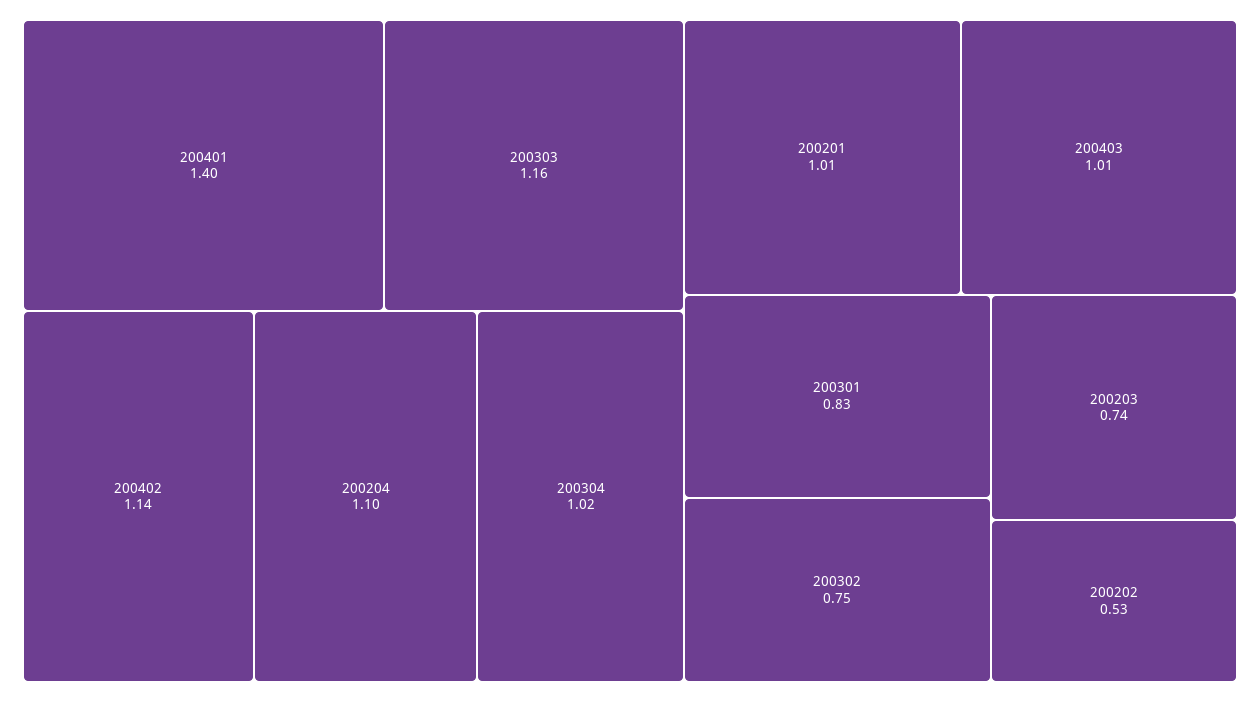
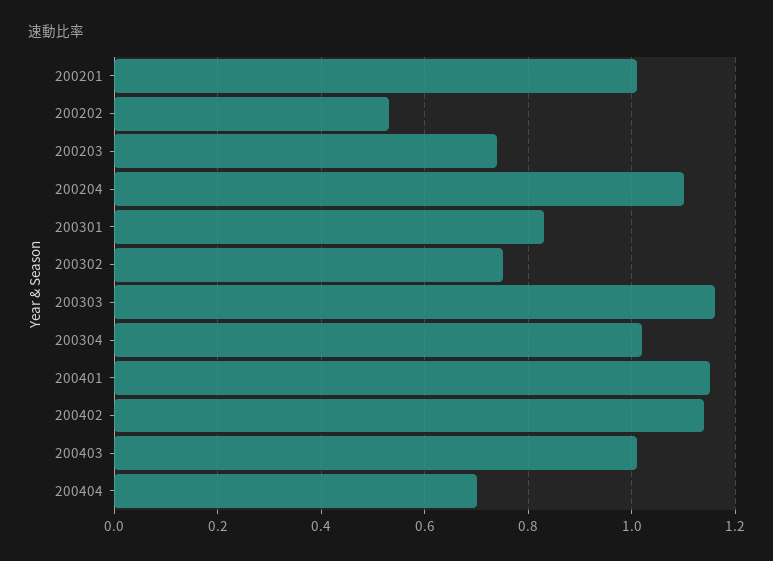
200401: 1.4 -> 1.15
200404: none -> 0.7

